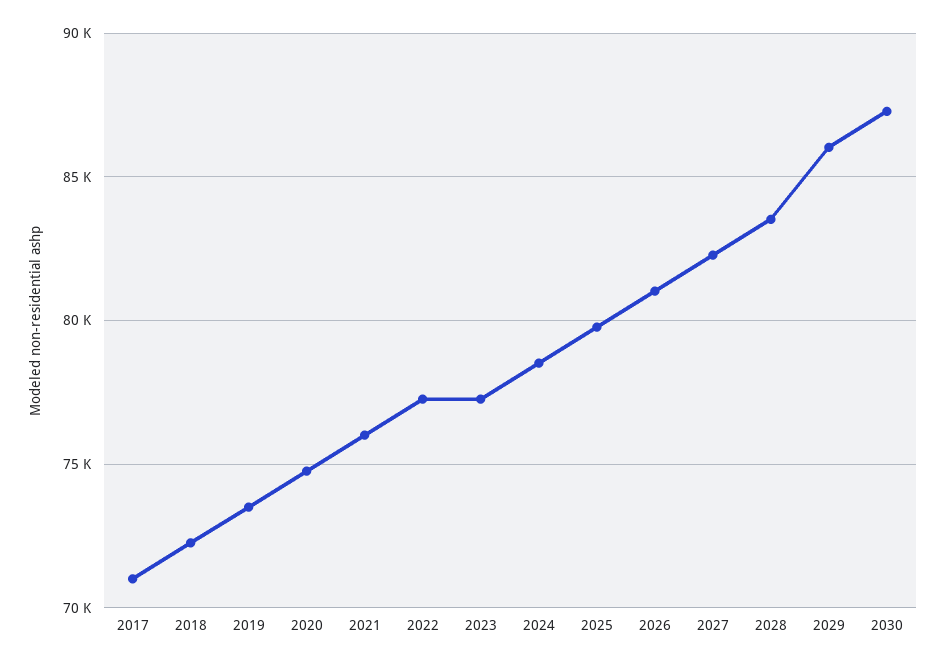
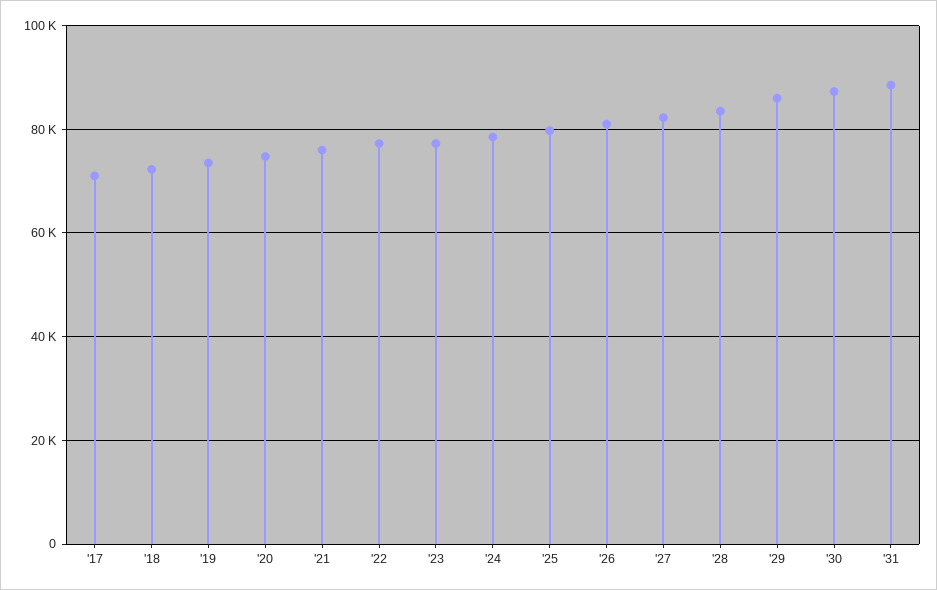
'31: none -> 88000

